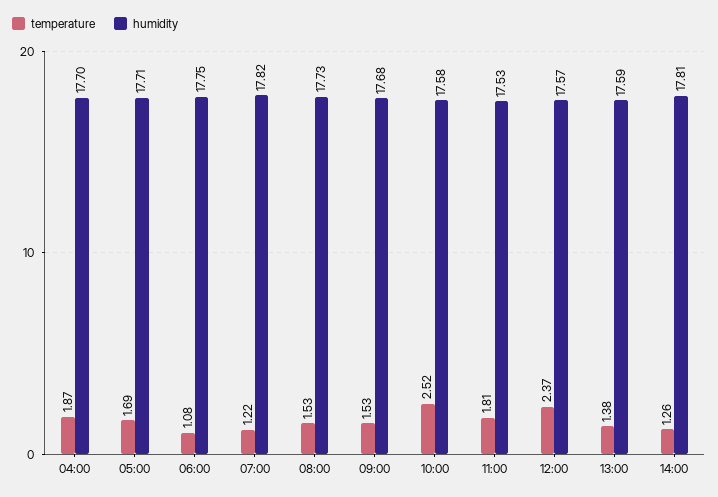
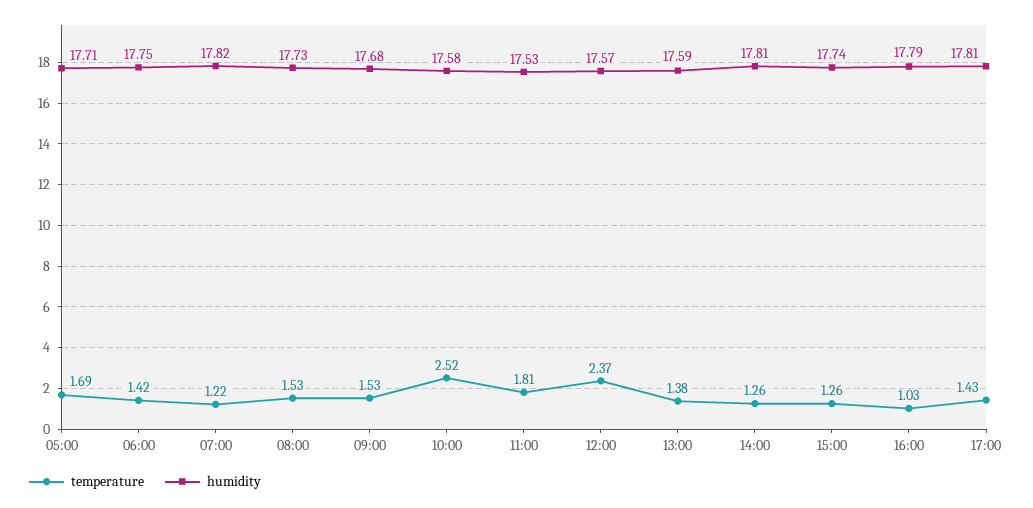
temperature, 04:00: 1.87 -> none
humidity, 04:00: 17.7 -> none
temperature, 06:00: 1.08 -> 1.42
temperature, 15:00: none -> 1.26
humidity, 15:00: none -> 17.74
temperature, 16:00: none -> 1.03
humidity, 16:00: none -> 17.79
temperature, 17:00: none -> 1.43
humidity, 17:00: none -> 17.81

